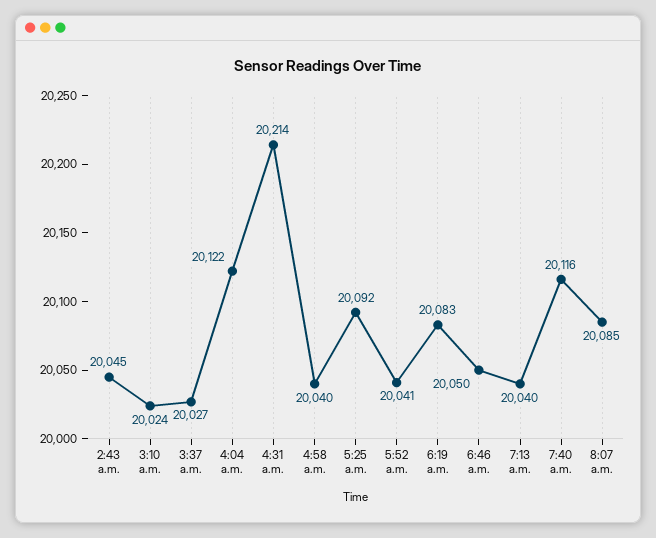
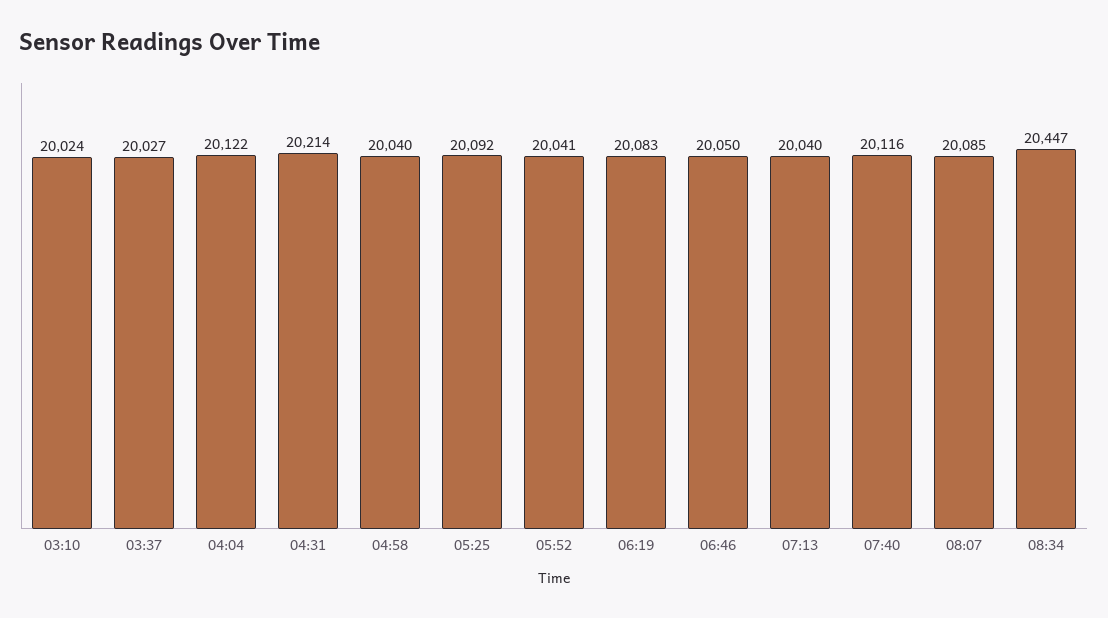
2:43 a.m.: 20045 -> none
08:34: none -> 20447

